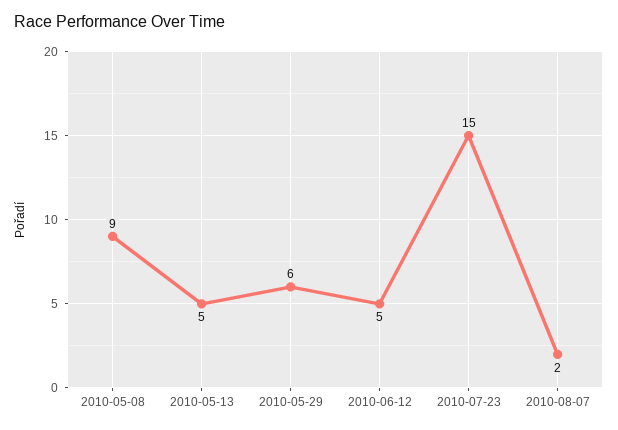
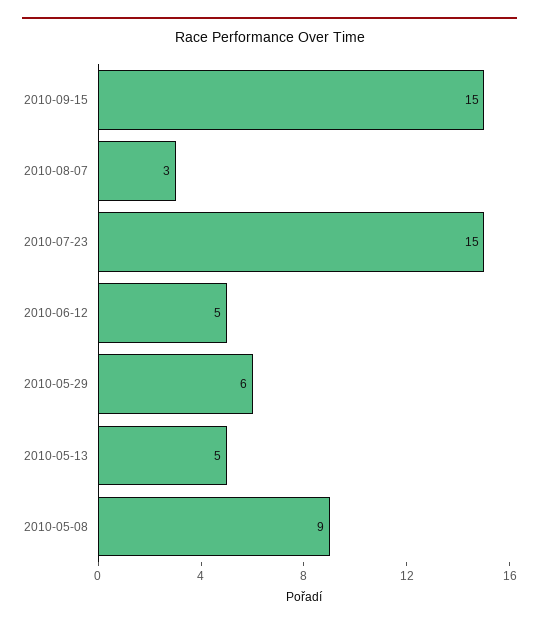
2010-08-07: 2 -> 3
2010-09-15: none -> 15

